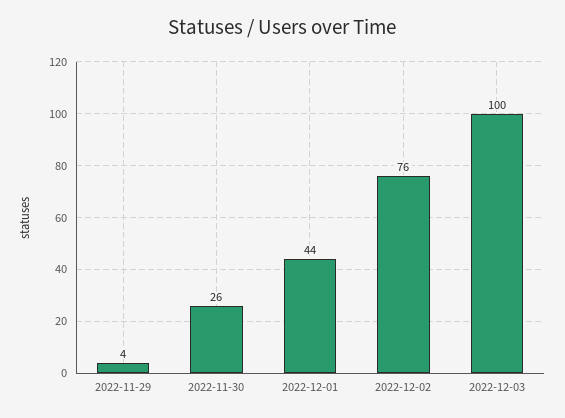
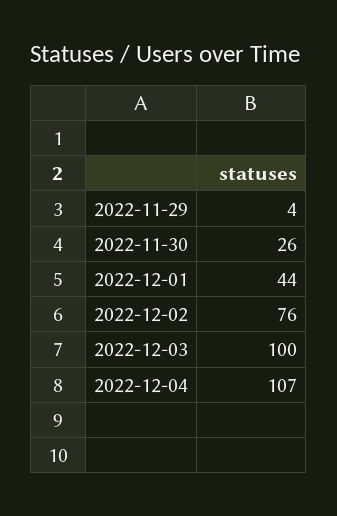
2022-12-04: none -> 107

